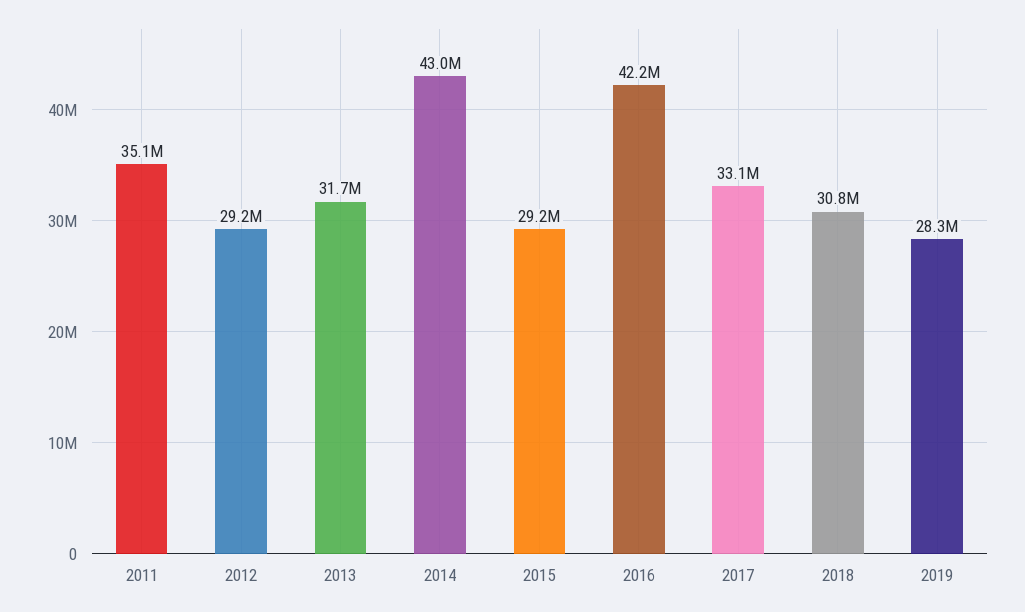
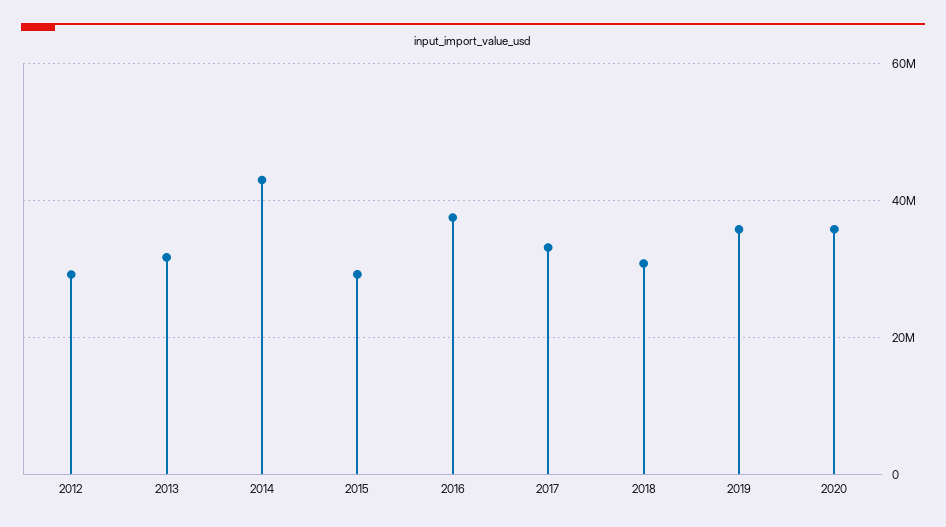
2011: 35100000 -> none
2016: 42200000 -> 38000000
2019: 28300000 -> 36000000
2020: none -> 36000000

